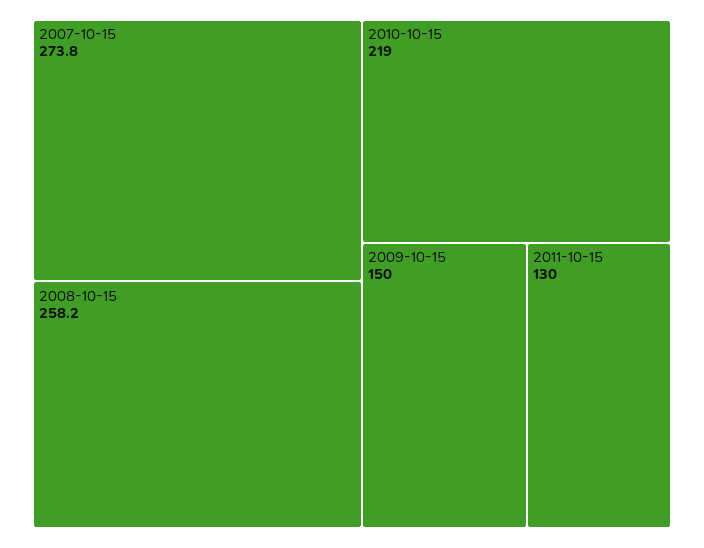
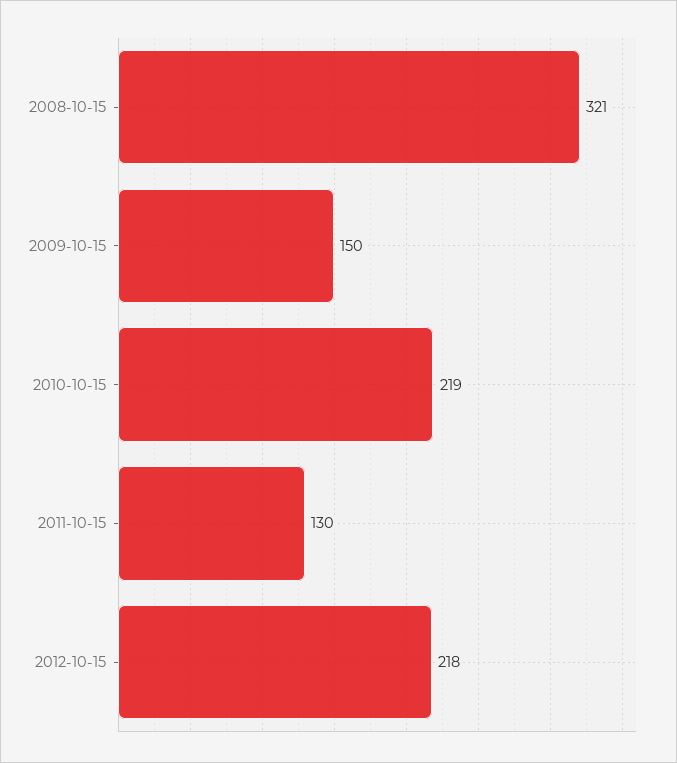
2007-10-15: 273.8 -> none
2008-10-15: 258.2 -> 321
2012-10-15: none -> 218

